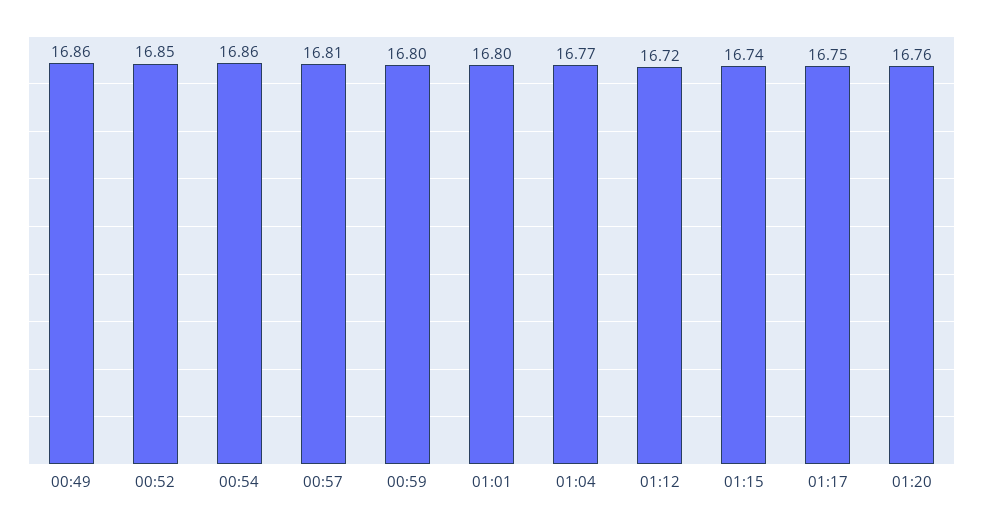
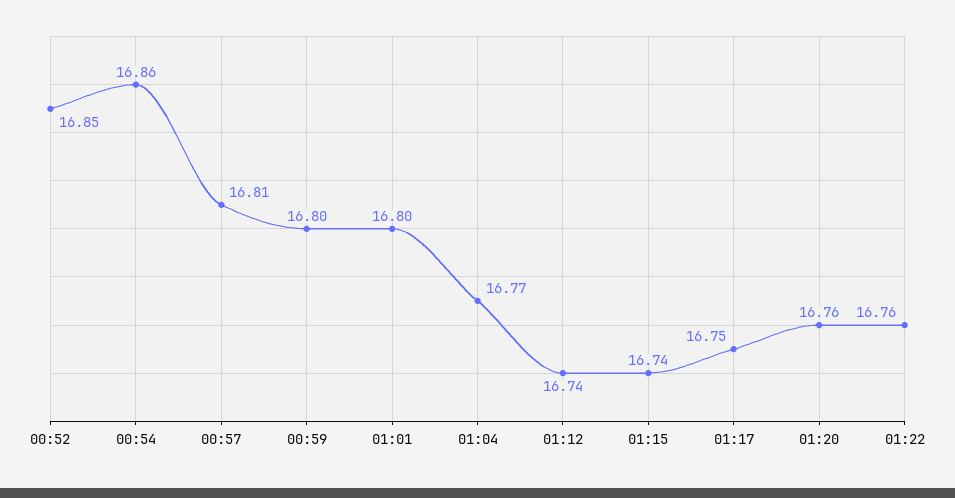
00:49: 16.86 -> none
01:12: 16.72 -> 16.74
01:22: none -> 16.76

